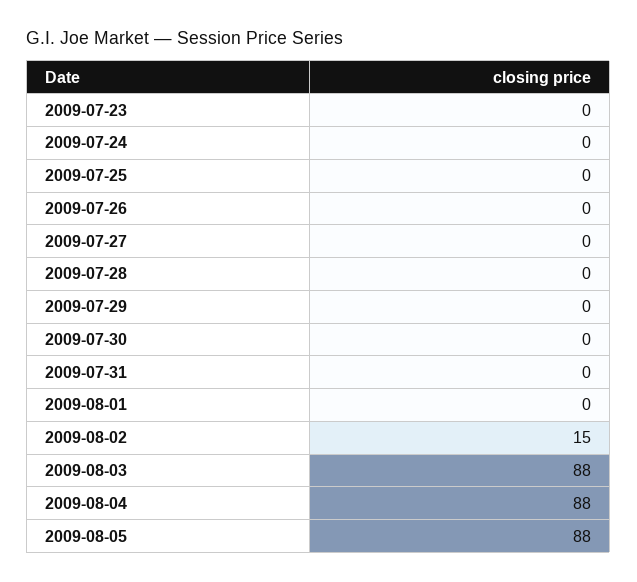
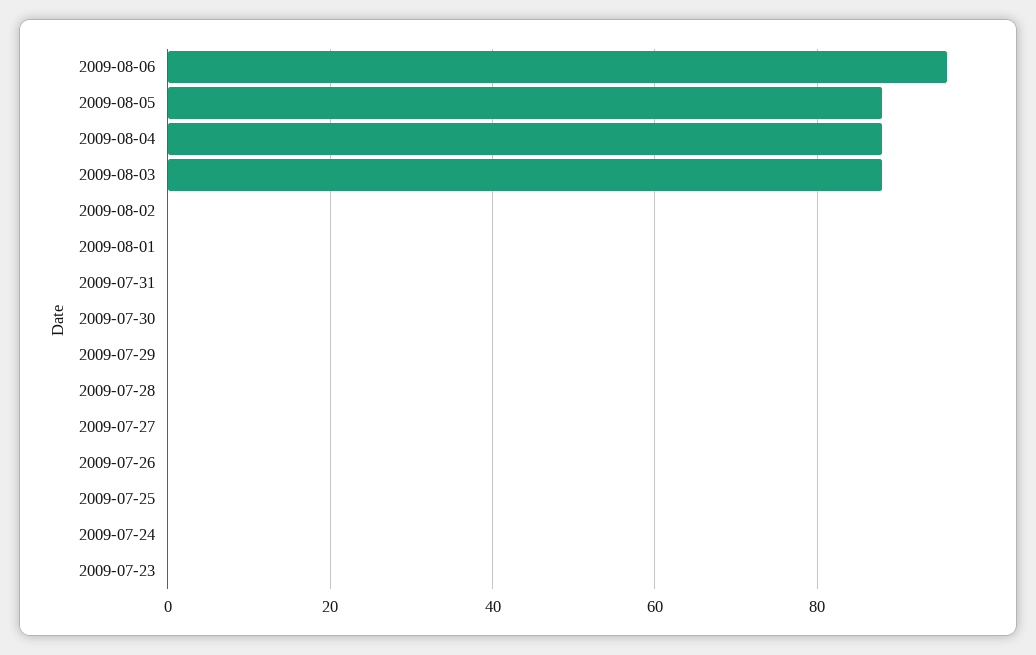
2009-08-02: 15 -> 0
2009-08-06: none -> 95

